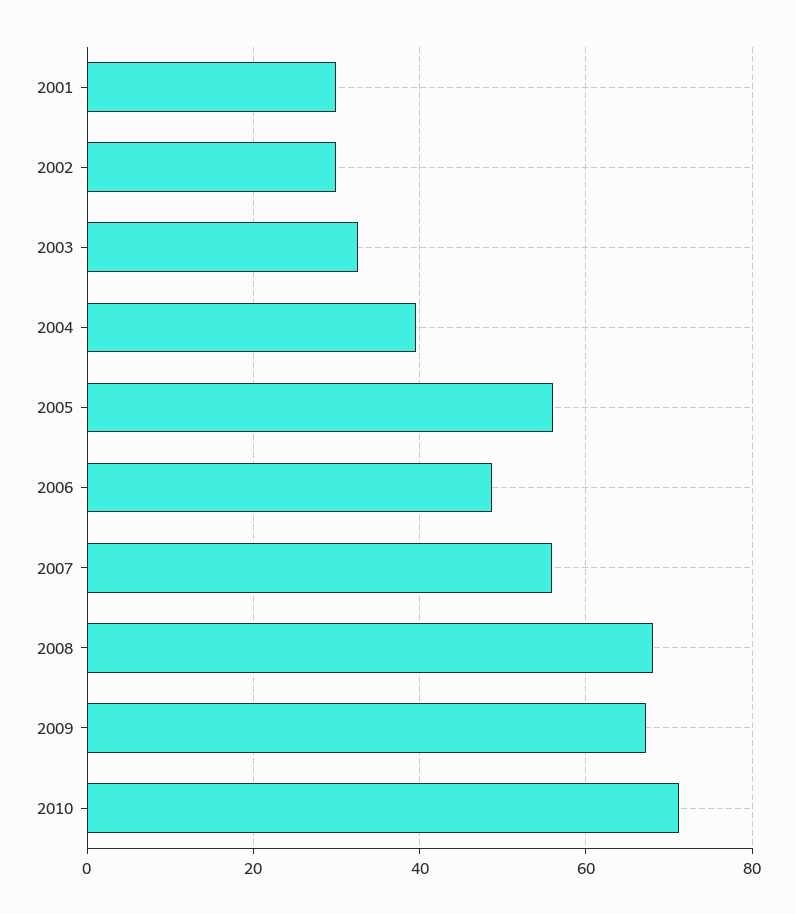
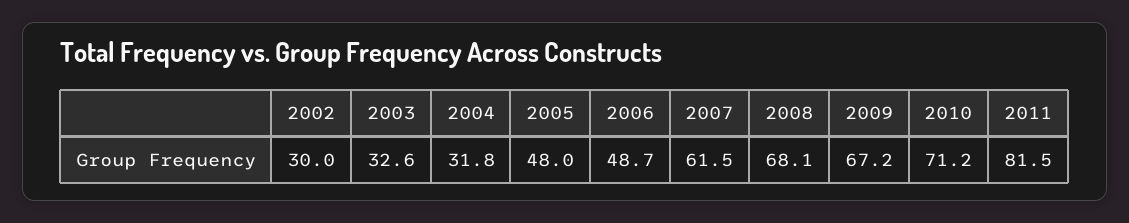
2001: 30 -> none
2004: 40 -> 31.8
2005: 56 -> 48
2007: 56 -> 61.5
2011: none -> 81.5

